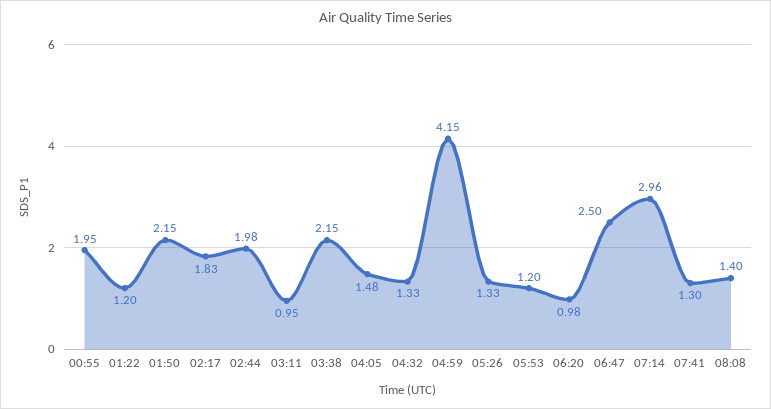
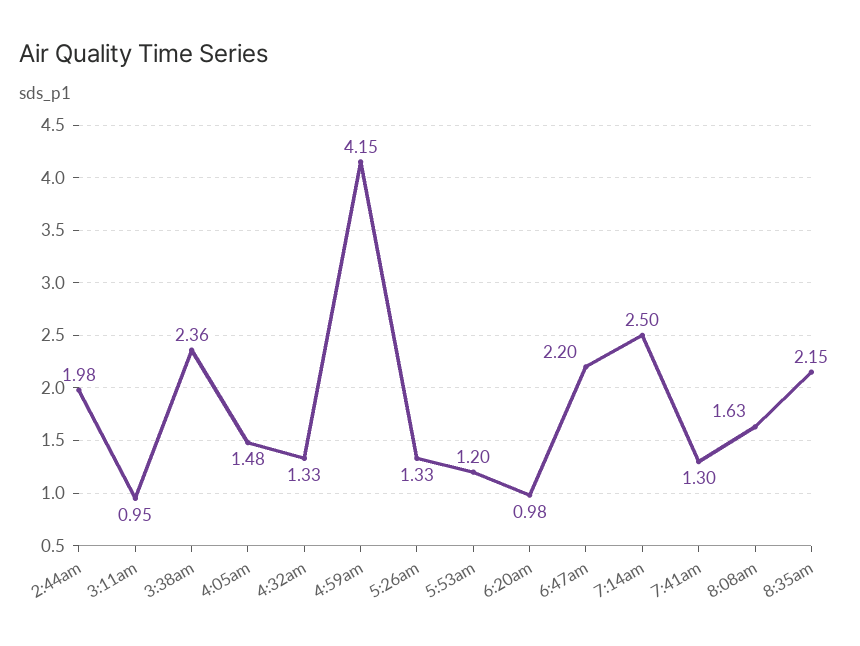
00:55: 1.95 -> none
01:22: 1.2 -> none
01:50: 2.15 -> none
02:17: 1.83 -> none
03:38: 2.15 -> 2.36
06:47: 2.5 -> 2.2
07:14: 2.96 -> 2.5
08:08: 1.4 -> 1.63
8:35am: none -> 2.15

